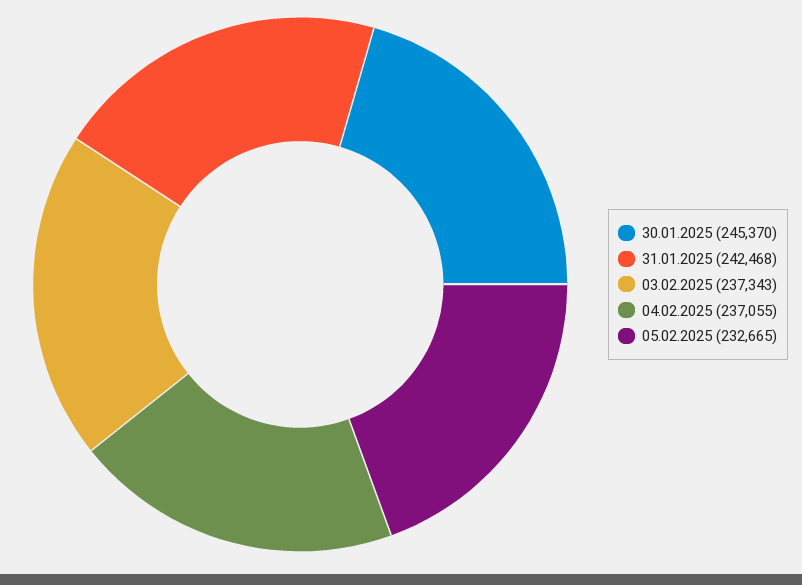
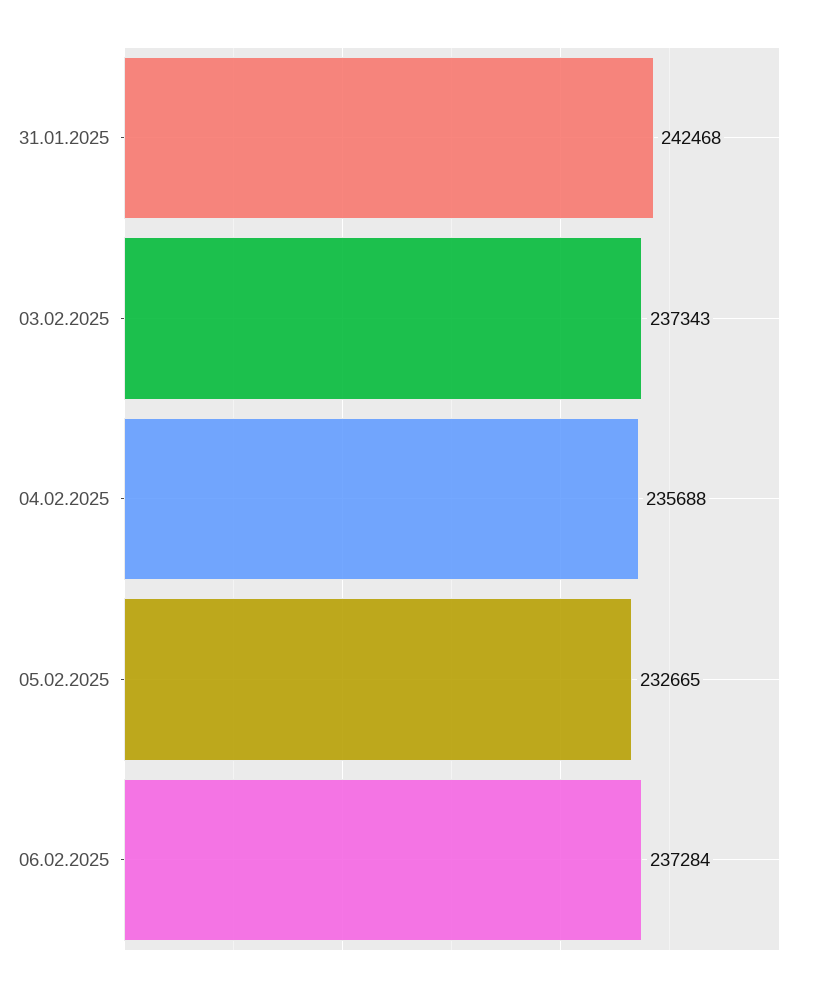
30.01.2025: 245370 -> none
04.02.2025: 237055 -> 235688
06.02.2025: none -> 237284

